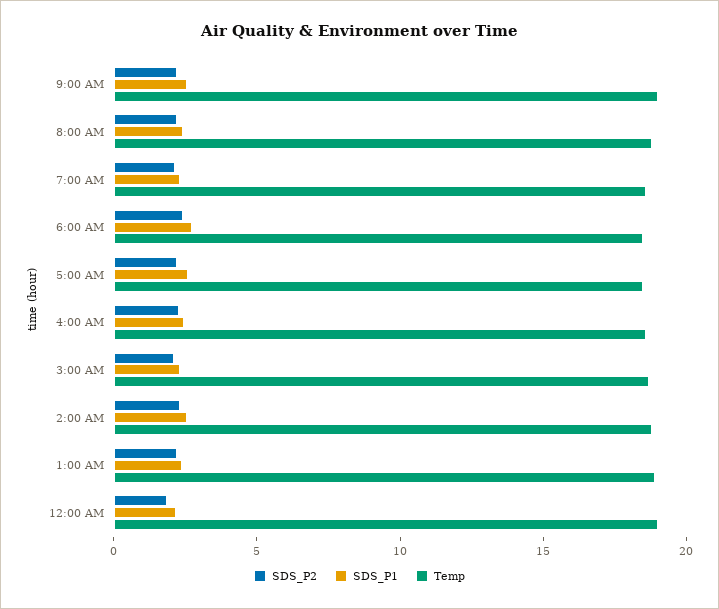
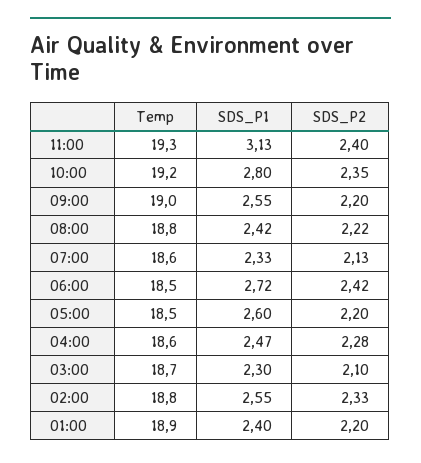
SDS_P2, 12:00 AM: 2 -> none
SDS_P1, 12:00 AM: 2 -> none
Temp, 12:00 AM: 19 -> none
Temp, 11:00: none -> 19.3
SDS_P1, 11:00: none -> 3.13
SDS_P2, 11:00: none -> 2.4
Temp, 10:00: none -> 19.2
SDS_P1, 10:00: none -> 2.8
SDS_P2, 10:00: none -> 2.35

